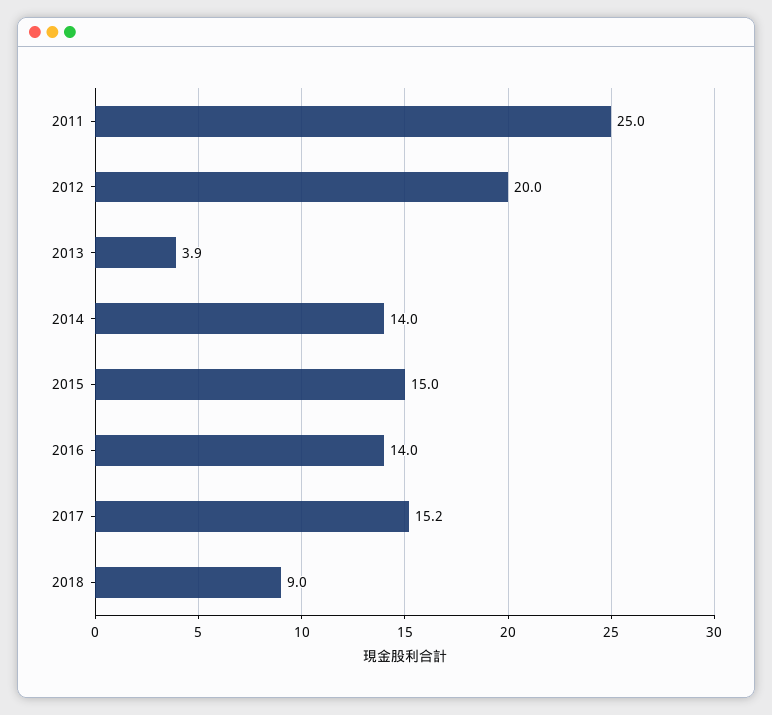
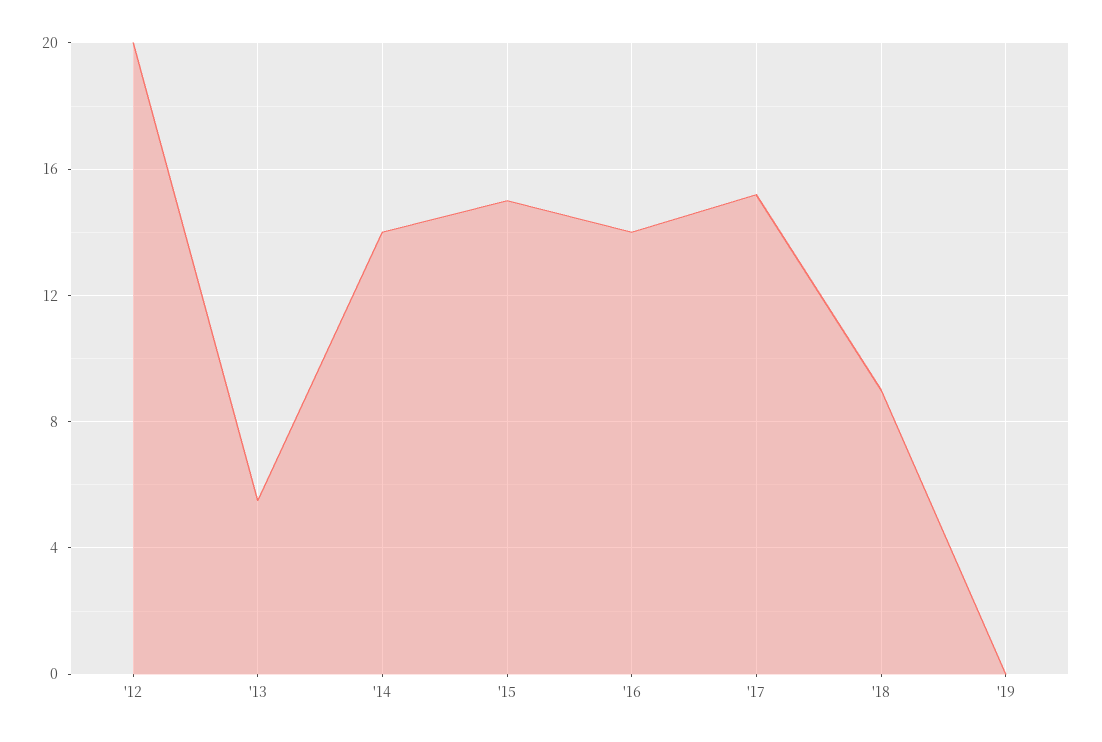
2011: 25 -> none
2013: 3.9 -> 5.5
'19: none -> 0

